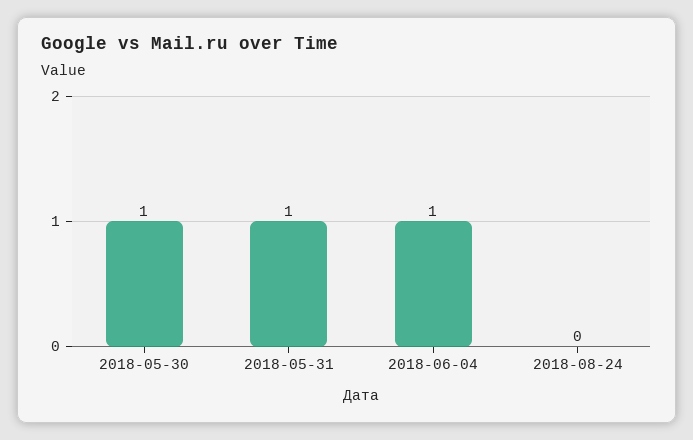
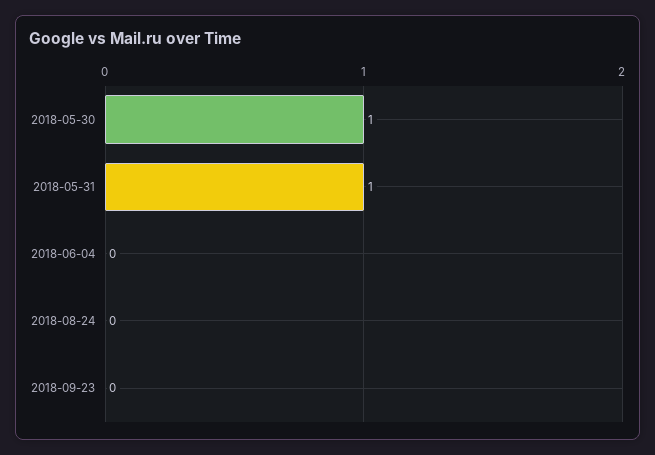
2018-06-04: 1 -> 0
2018-09-23: none -> 0

